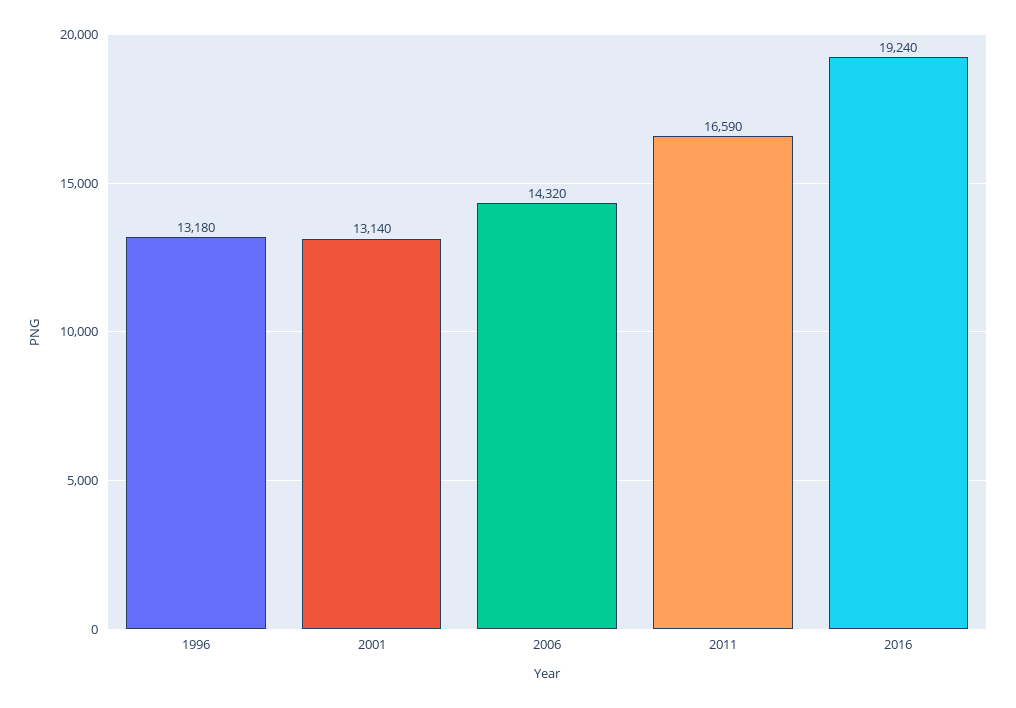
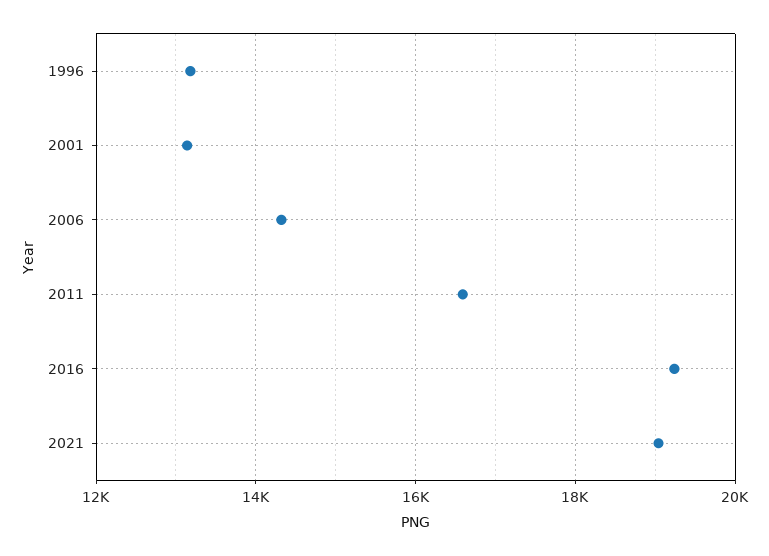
2021: none -> 19000

